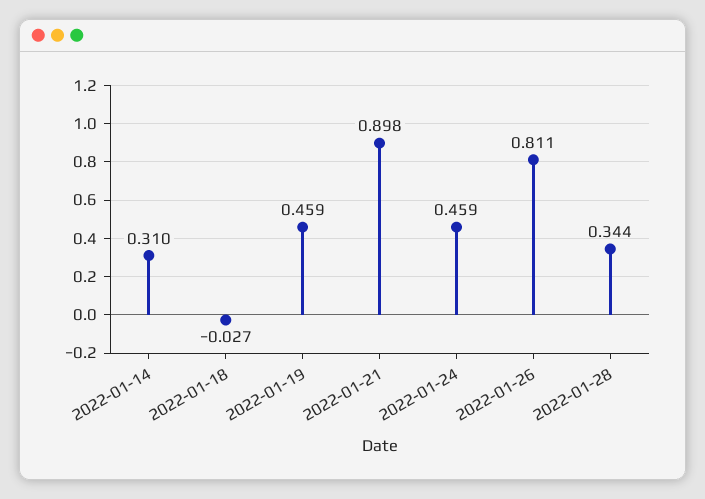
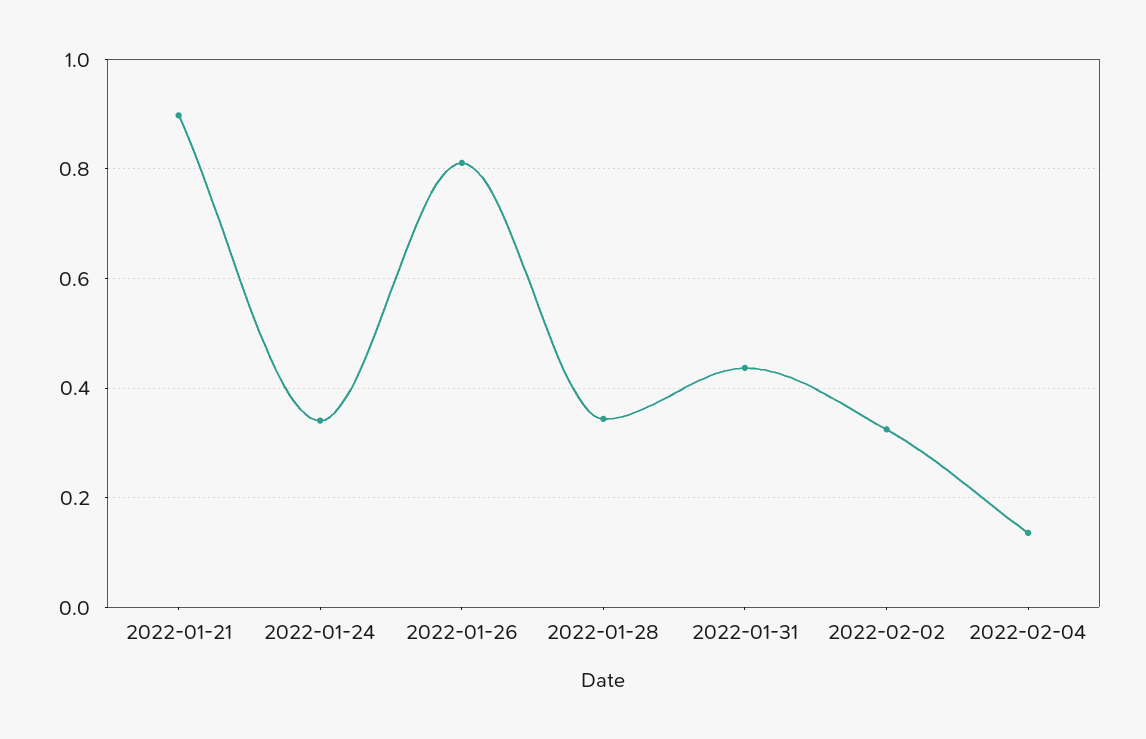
2022-01-14: 0.31 -> none
2022-01-18: -0.027 -> none
2022-01-19: 0.459 -> none
2022-01-24: 0.459 -> 0.34
2022-01-31: none -> 0.44
2022-02-02: none -> 0.32
2022-02-04: none -> 0.14

